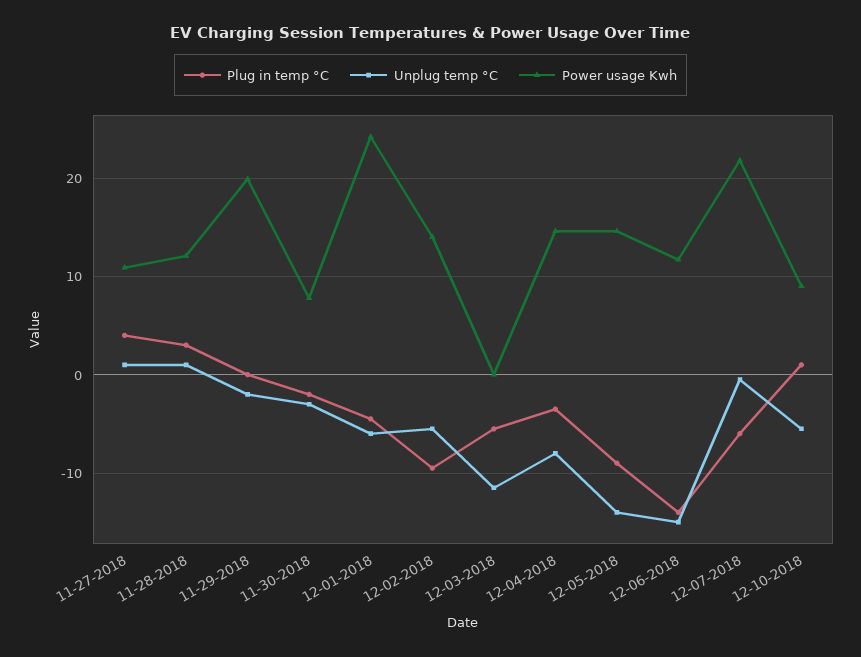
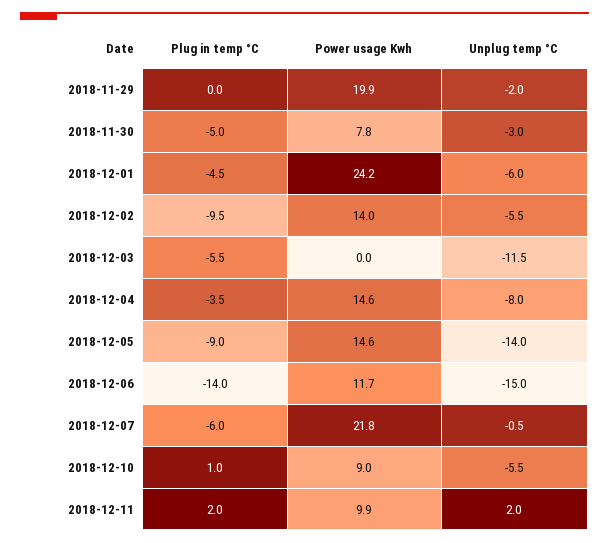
Plug in temp °C, 11-27-2018: 4 -> none
Unplug temp °C, 11-27-2018: 1 -> none
Power usage Kwh, 11-27-2018: 11 -> none
Plug in temp °C, 11-28-2018: 3 -> none
Unplug temp °C, 11-28-2018: 1 -> none
Power usage Kwh, 11-28-2018: 12 -> none
Plug in temp °C, 11-30-2018: -2 -> -5
Plug in temp °C, 2018-12-11: none -> 2
Power usage Kwh, 2018-12-11: none -> 9.9
Unplug temp °C, 2018-12-11: none -> 2

